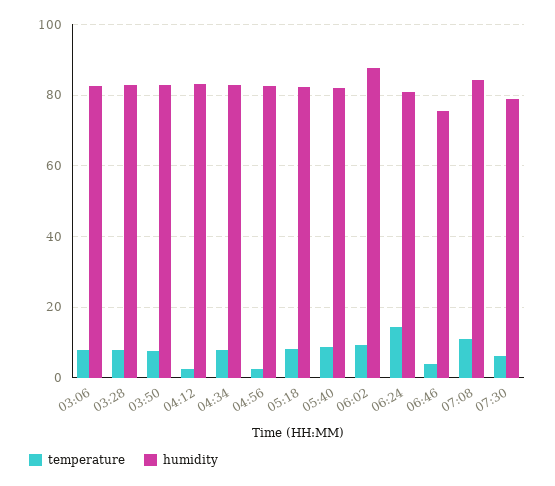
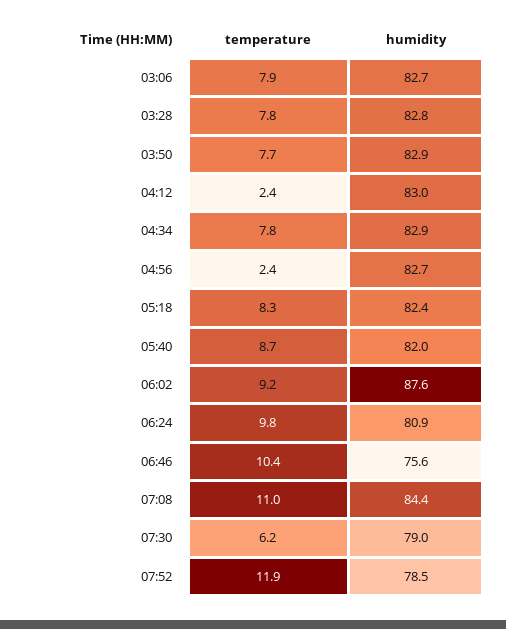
temperature, 06:24: 14 -> 9.8
temperature, 06:46: 4 -> 10.4
temperature, 07:52: none -> 11.9
humidity, 07:52: none -> 78.5

